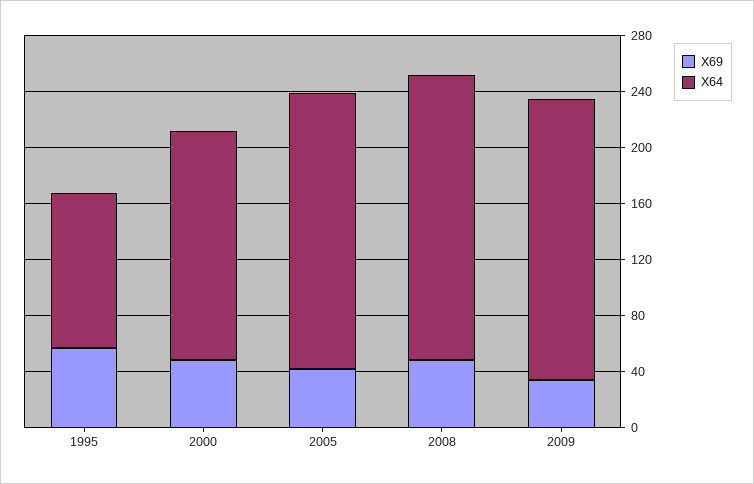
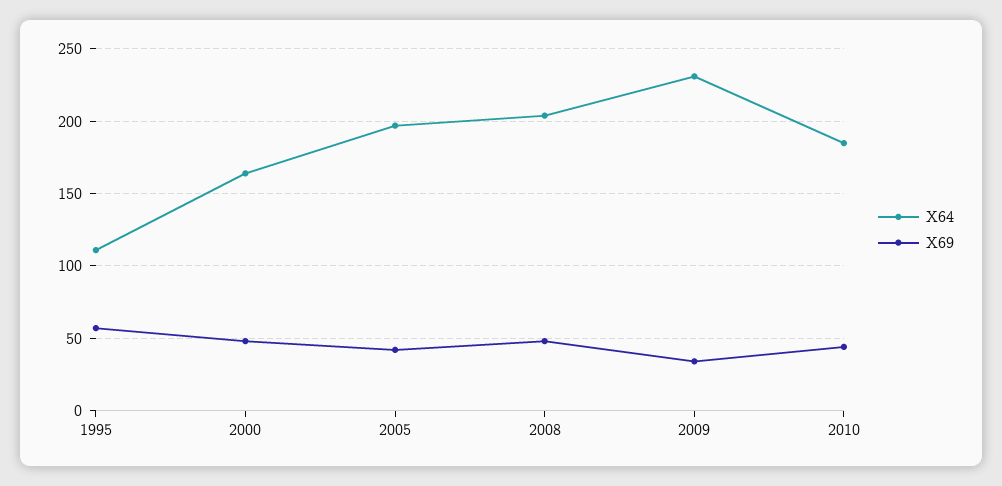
X64, 2009: 200 -> 230
X64, 2010: none -> 185
X69, 2010: none -> 45

